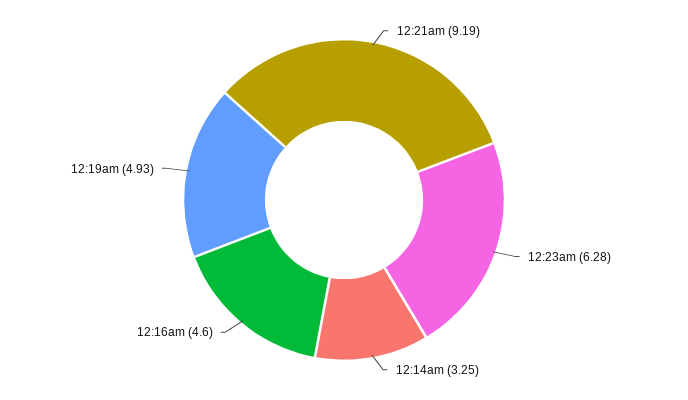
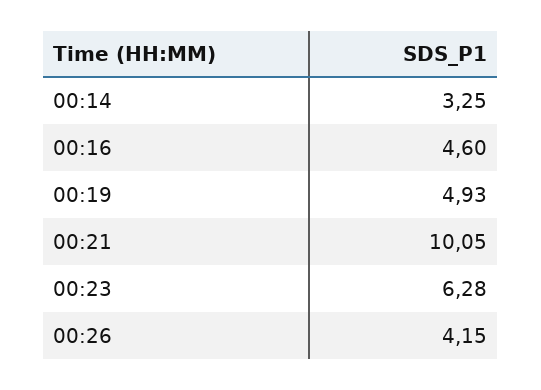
12:21am: 9.19 -> 10.05
00:26: none -> 4.15

